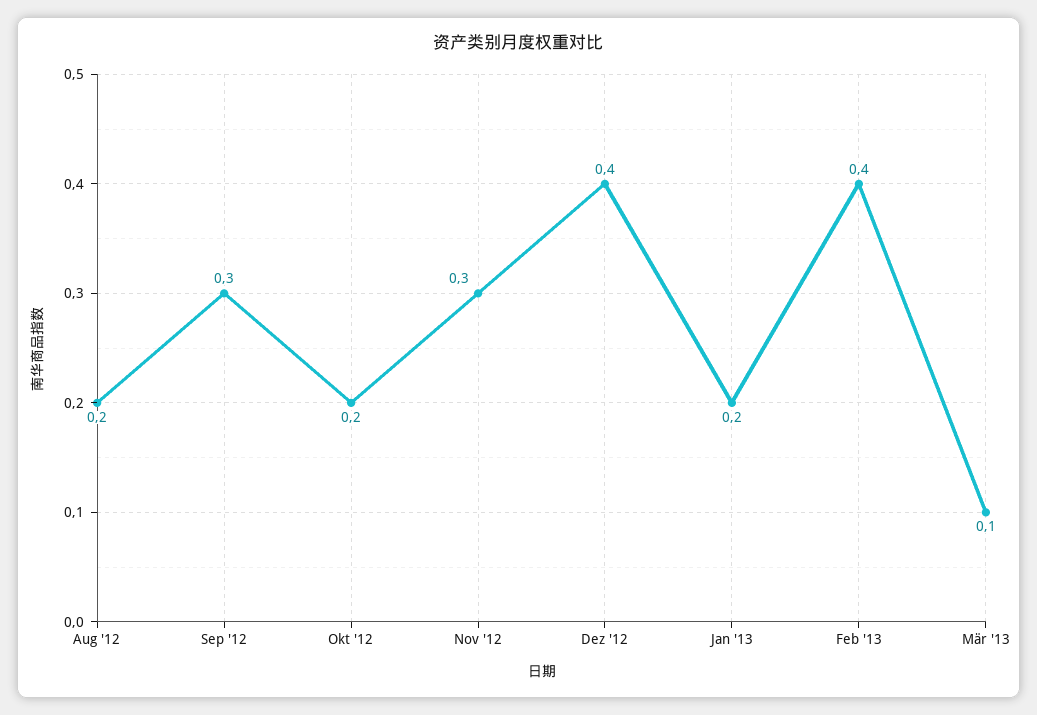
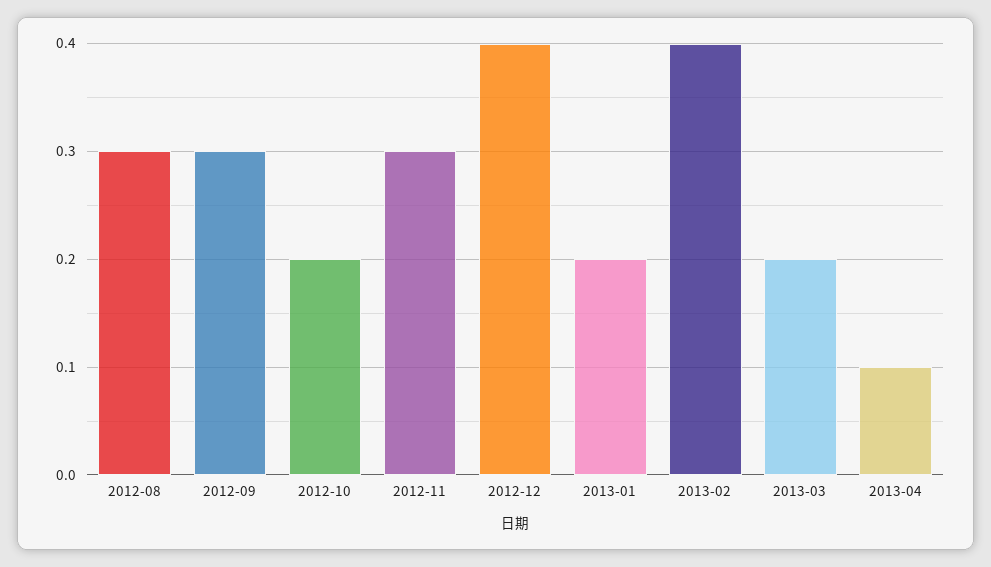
Aug '12: 0.2 -> 0.3
Mär '13: 0.1 -> 0.2
2013-04: none -> 0.1

